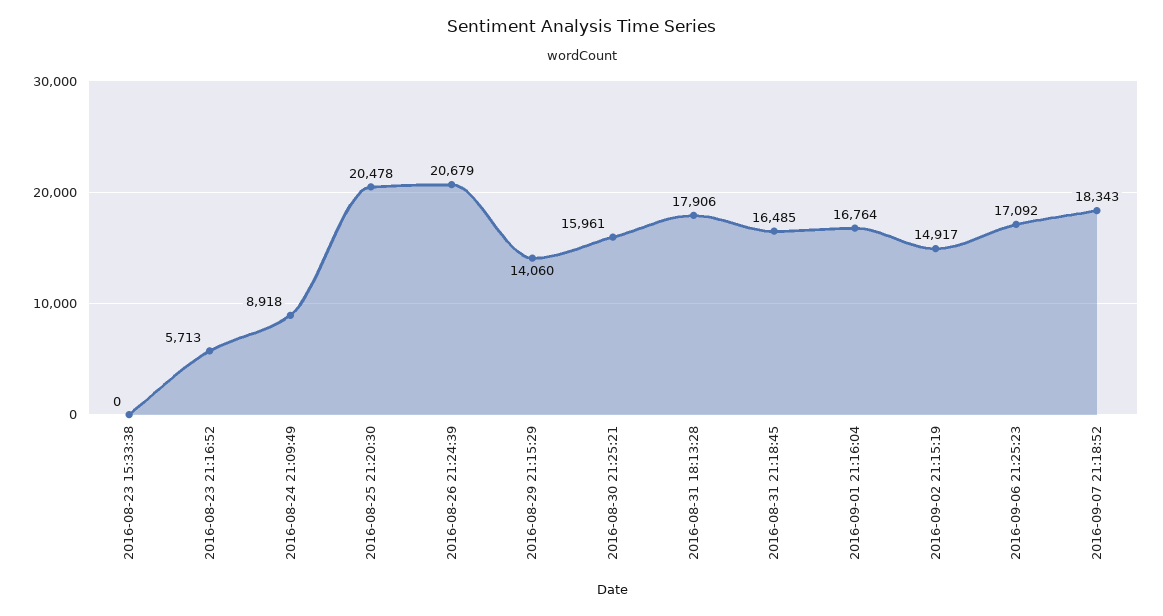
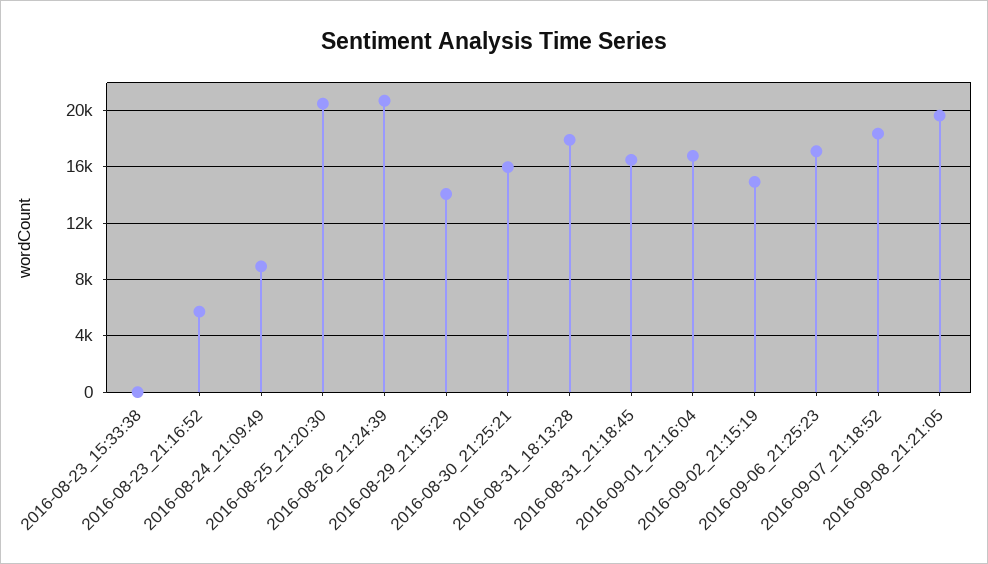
2016-09-08_21:21:05: none -> 19500

